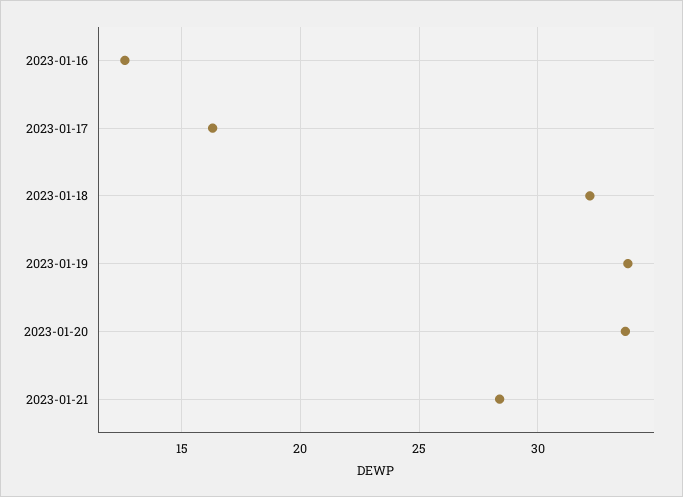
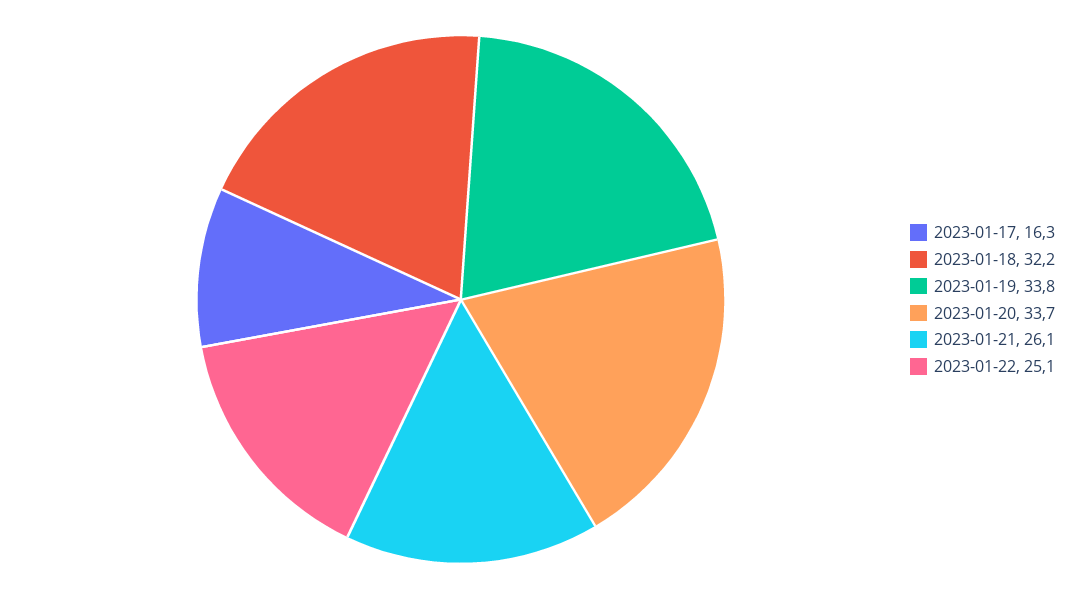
2023-01-16: 12.5 -> none
2023-01-21: 28.5 -> 26.1
2023-01-22: none -> 25.1

